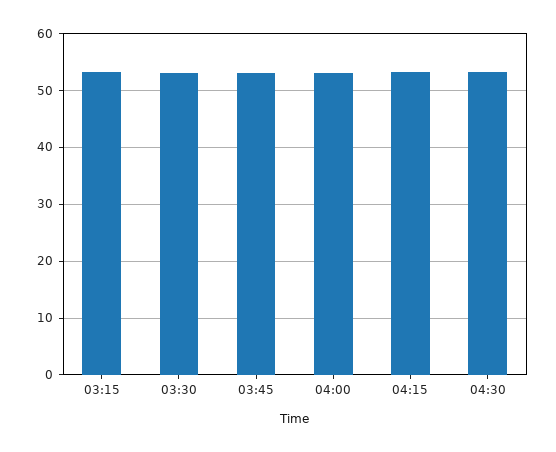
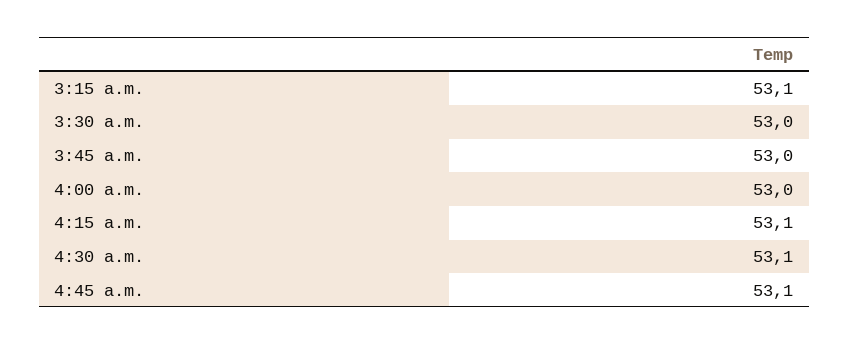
4:45 a.m.: none -> 53.1

